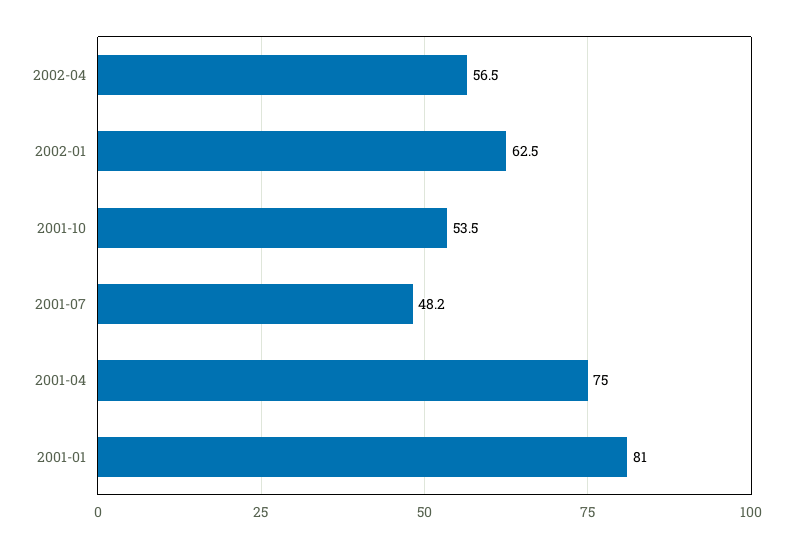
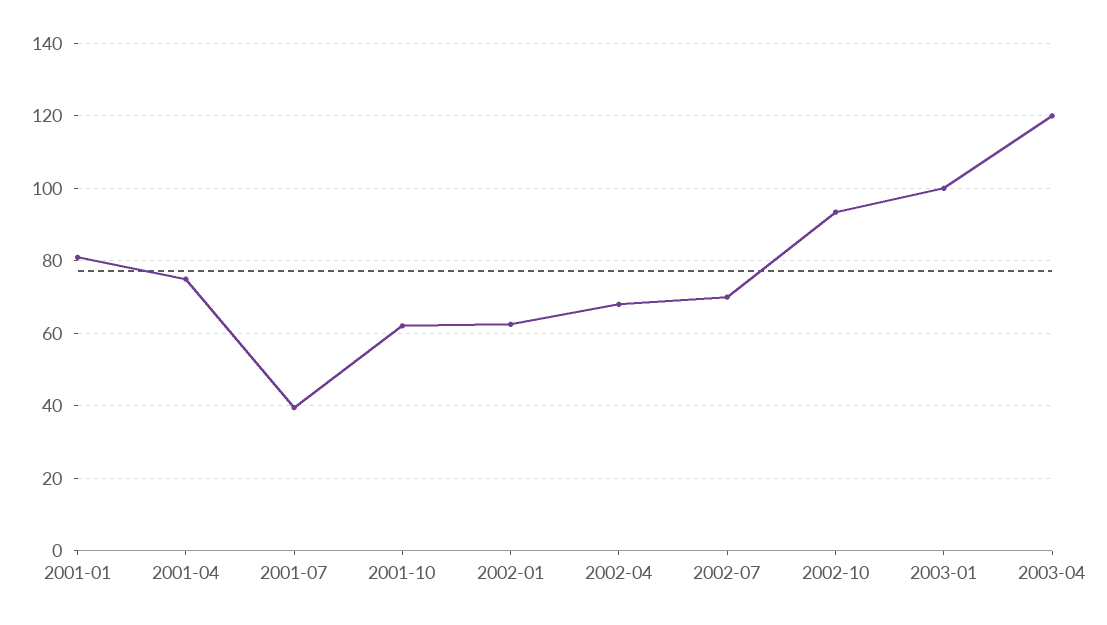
2002-04: 56.5 -> 68
2001-10: 53.5 -> 62
2001-07: 48.2 -> 40
2002-07: none -> 70
2002-10: none -> 94
2003-01: none -> 100
2003-04: none -> 120

